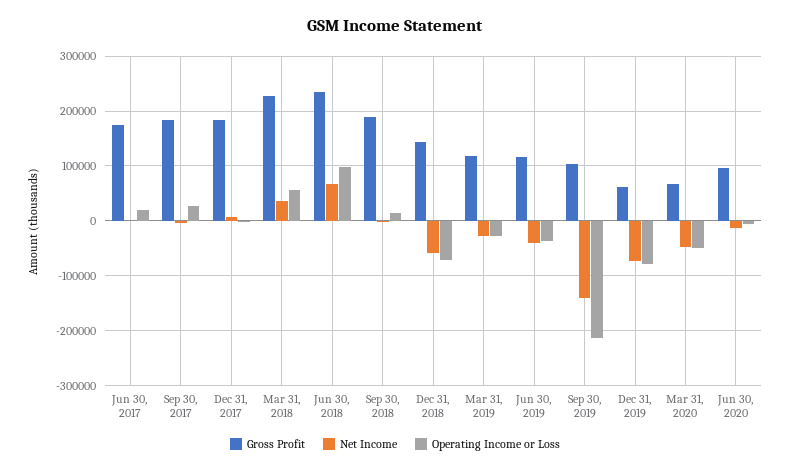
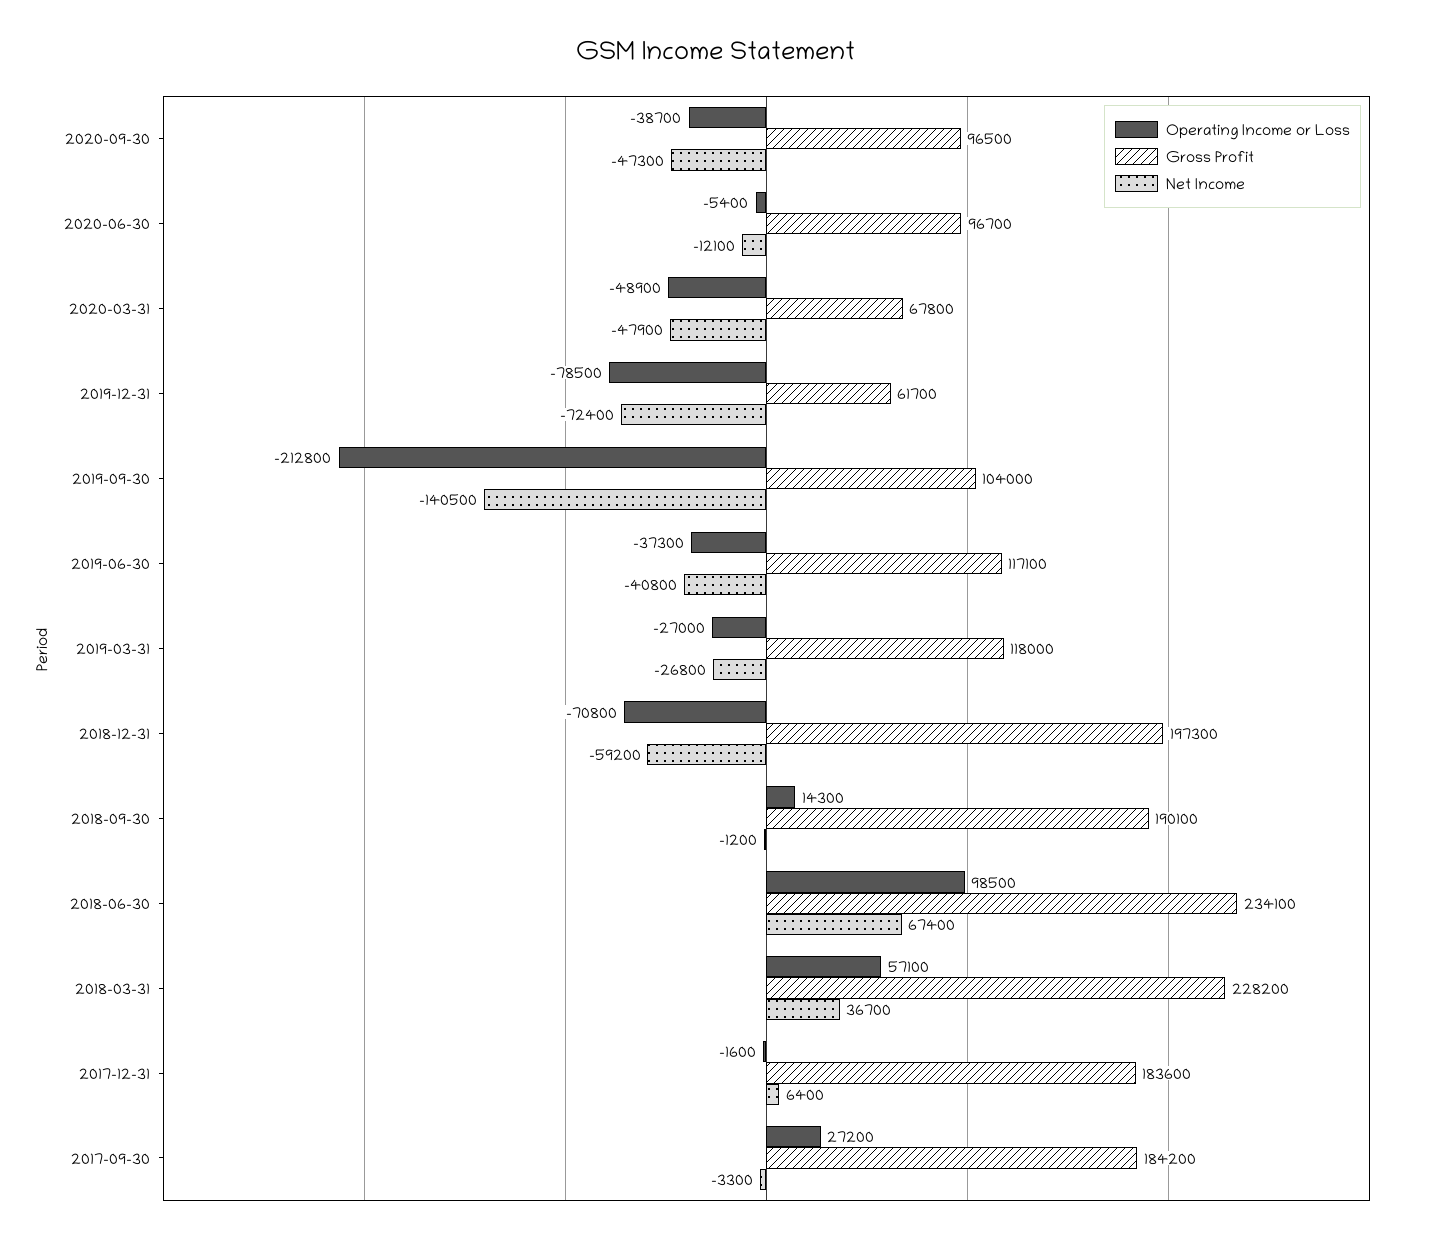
Gross Profit, Jun 30, 2017: 180000 -> none
Net Income, Jun 30, 2017: 0 -> none
Operating Income or Loss, Jun 30, 2017: 20000 -> none
Gross Profit, Dec 31, 2018: 140000 -> 197300
Operating Income or Loss, 2020-09-30: none -> -38700
Gross Profit, 2020-09-30: none -> 96500
Net Income, 2020-09-30: none -> -47300

